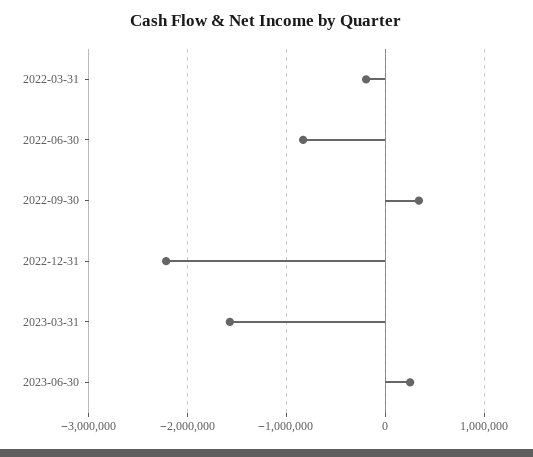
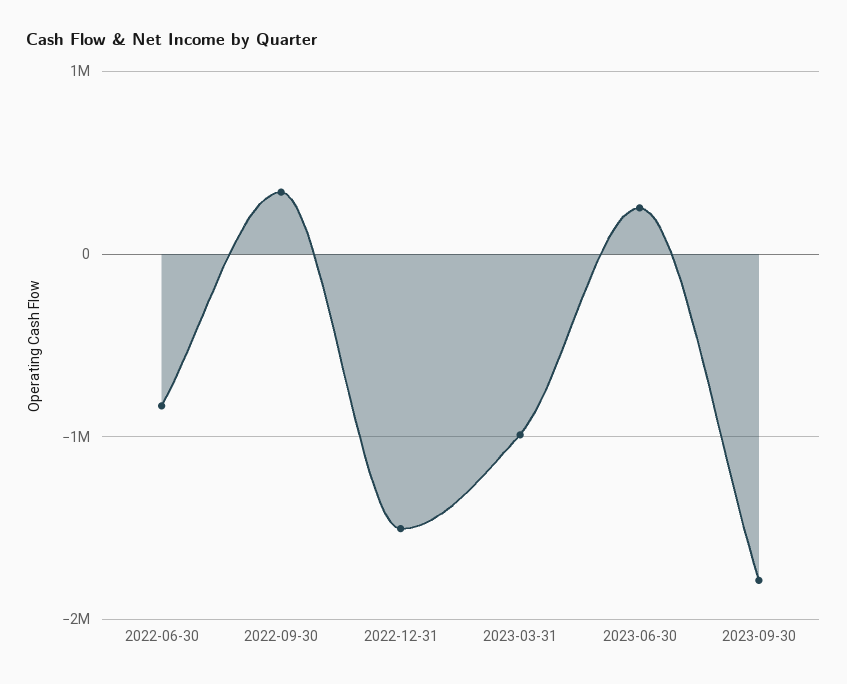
2022-03-31: -200000 -> none
2022-12-31: -2200000 -> -1500000
2023-03-31: -1600000 -> -1000000
2023-09-30: none -> -1800000

